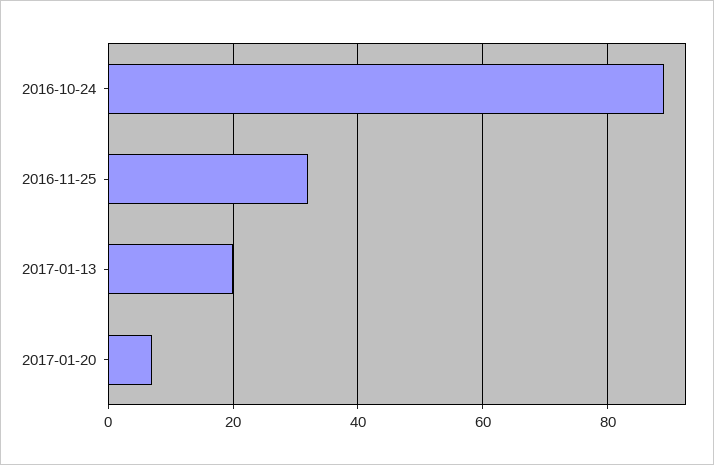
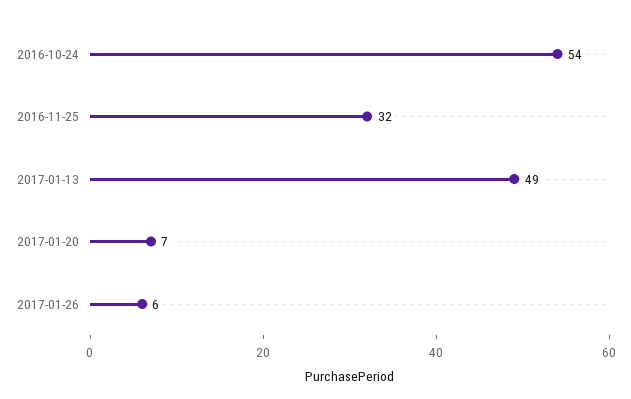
2016-10-24: 90 -> 54
2017-01-13: 20 -> 49
2017-01-26: none -> 6

